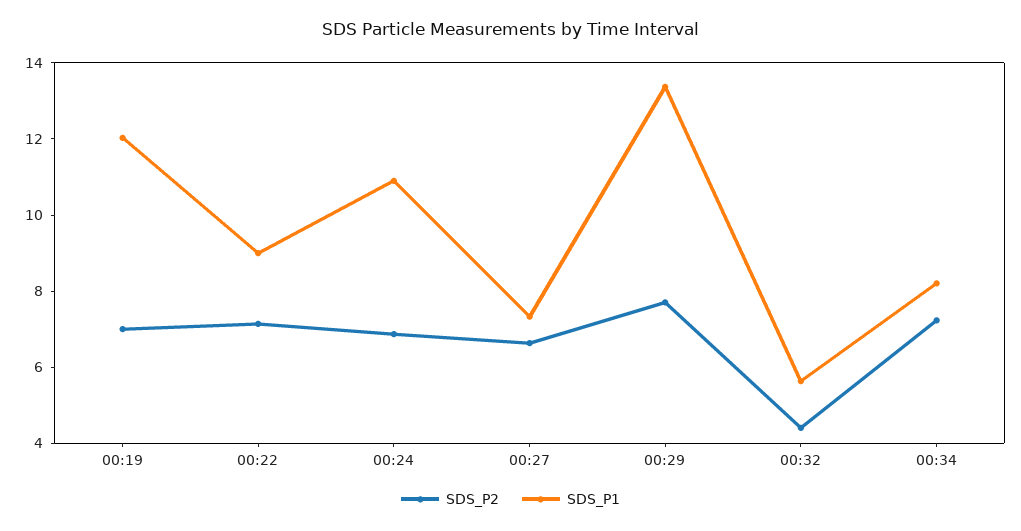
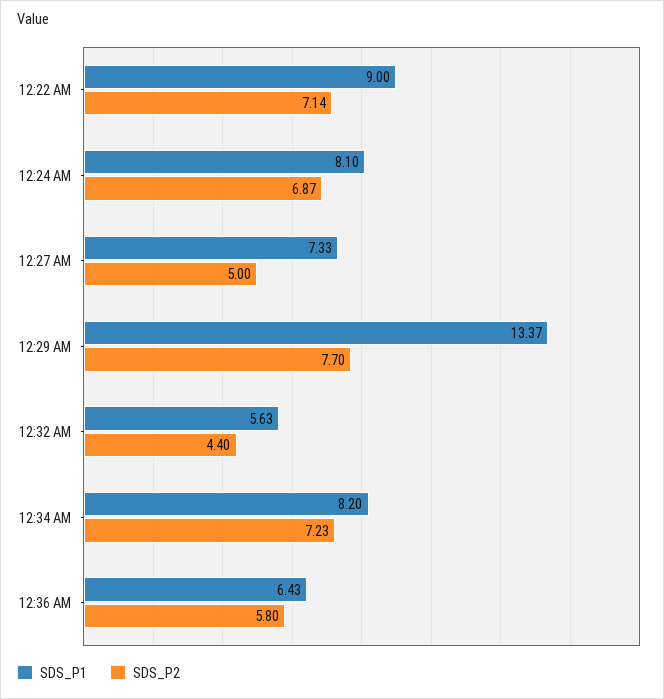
SDS_P2, 00:19: 7 -> none
SDS_P1, 00:19: 12 -> none
SDS_P1, 00:24: 11 -> 8.1
SDS_P2, 00:27: 6.5 -> 5
SDS_P1, 12:36 AM: none -> 6.43
SDS_P2, 12:36 AM: none -> 5.8

